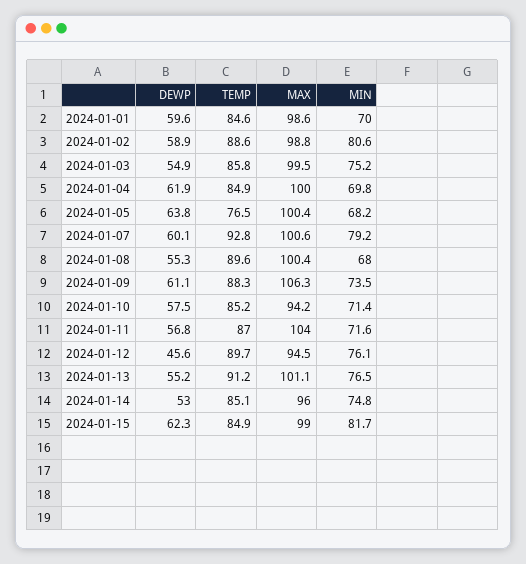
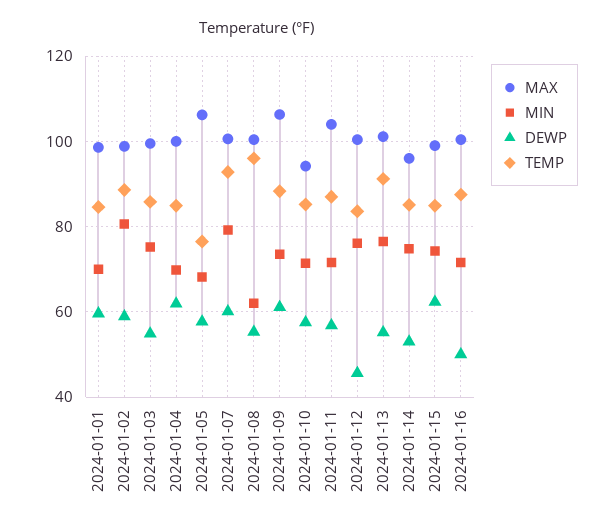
DEWP, 2024-01-05: 63.8 -> 58
MAX, 2024-01-05: 100.4 -> 106
TEMP, 2024-01-08: 89.6 -> 96
MIN, 2024-01-08: 68 -> 62
TEMP, 2024-01-12: 89.7 -> 84
MAX, 2024-01-12: 94.5 -> 100
MIN, 2024-01-15: 81.7 -> 74
MAX, 2024-01-16: none -> 100
MIN, 2024-01-16: none -> 72
DEWP, 2024-01-16: none -> 50
TEMP, 2024-01-16: none -> 88

